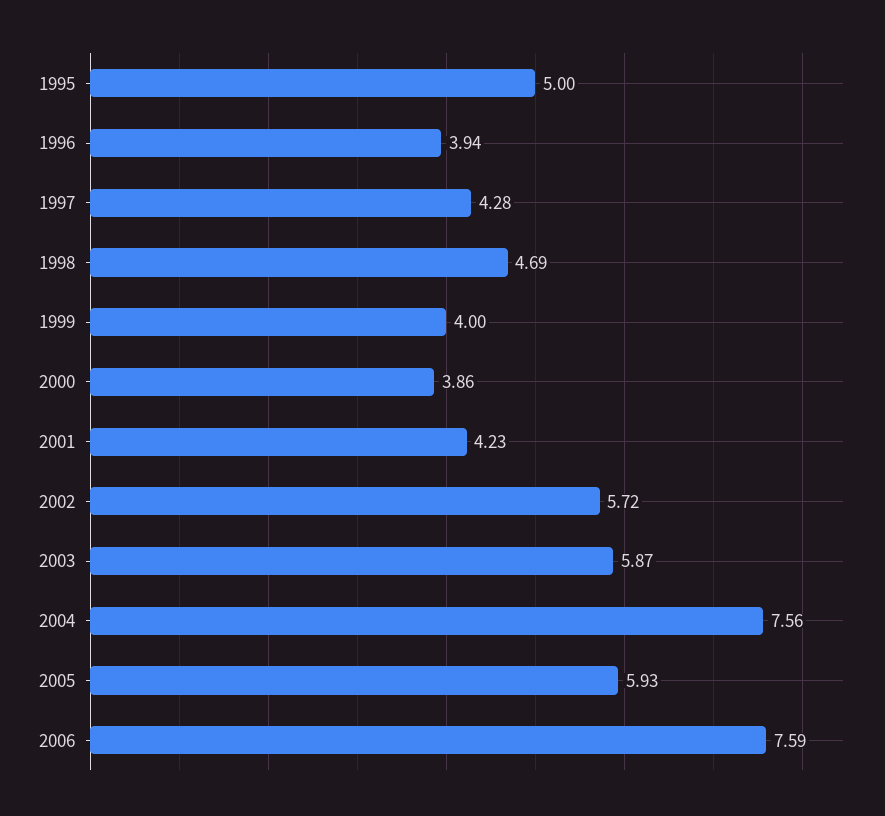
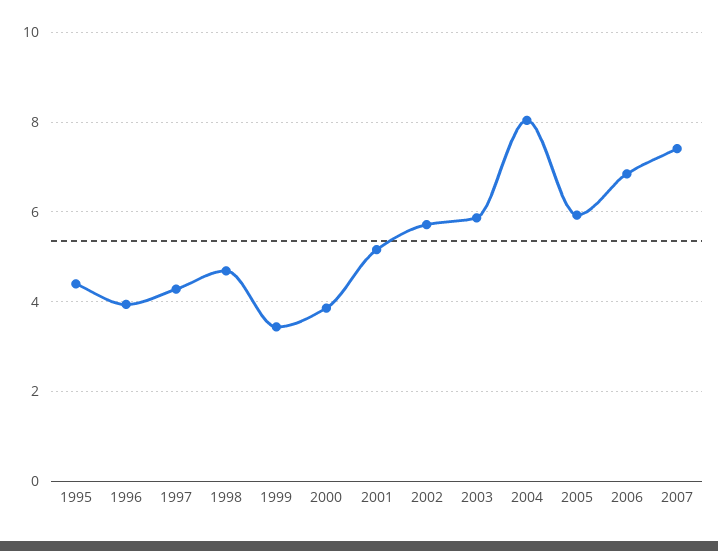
1995: 5 -> 4.4
1999: 4 -> 3.4
2001: 4.23 -> 5.2
2004: 7.56 -> 8
2006: 7.59 -> 6.8
2007: none -> 7.4

